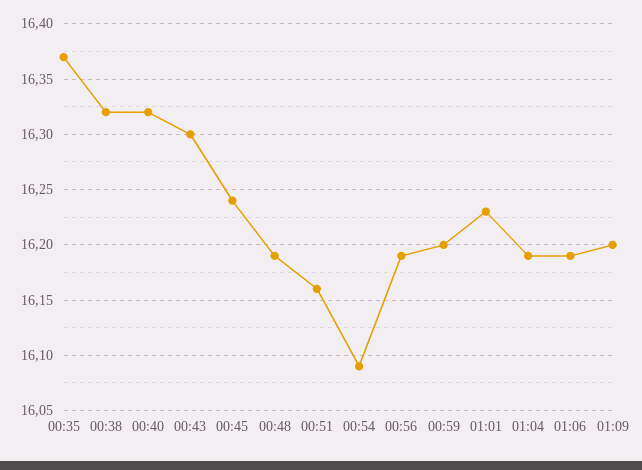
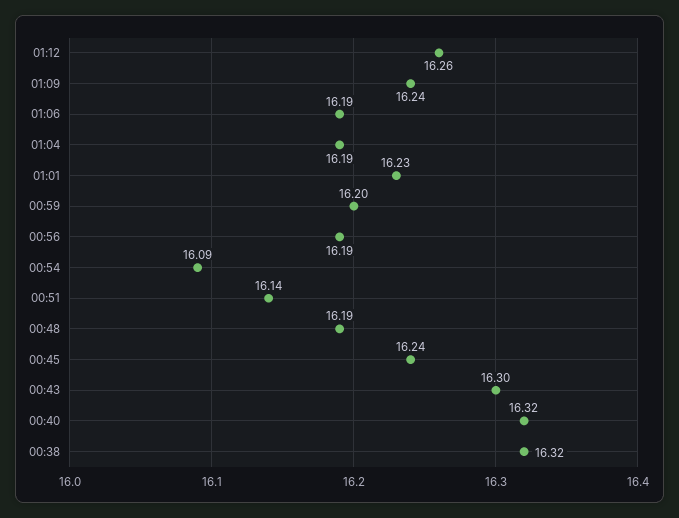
00:35: 16.37 -> none
00:51: 16.16 -> 16.14
01:09: 16.2 -> 16.24
01:12: none -> 16.26

